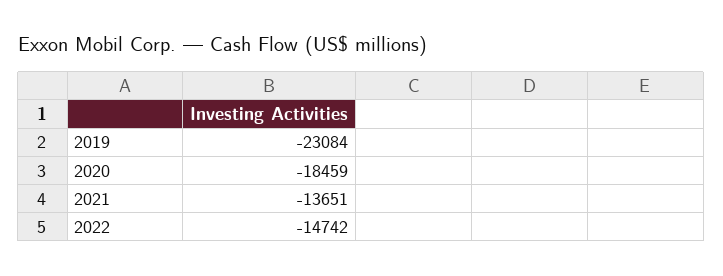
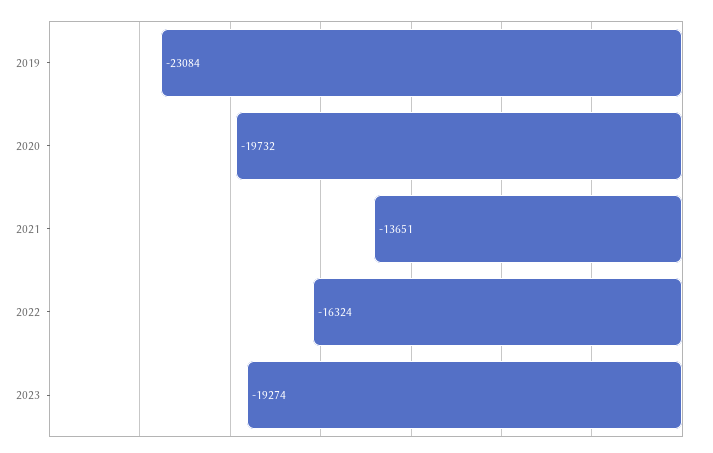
2020: -18459 -> -19732
2022: -14742 -> -16324
2023: none -> -19274

